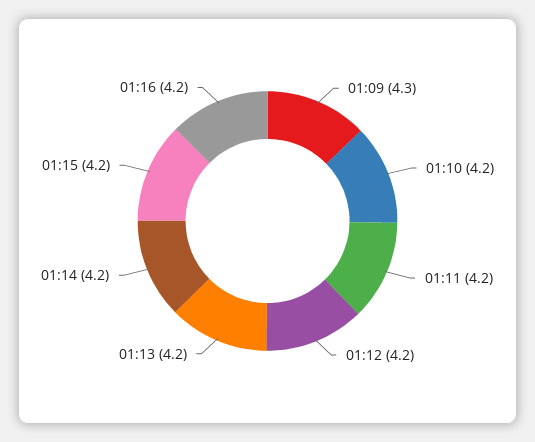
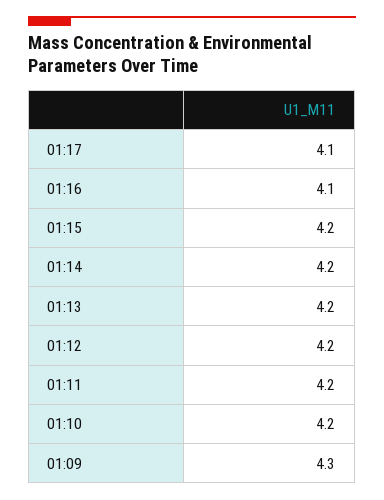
01:16: 4.2 -> 4.1
01:17: none -> 4.1

